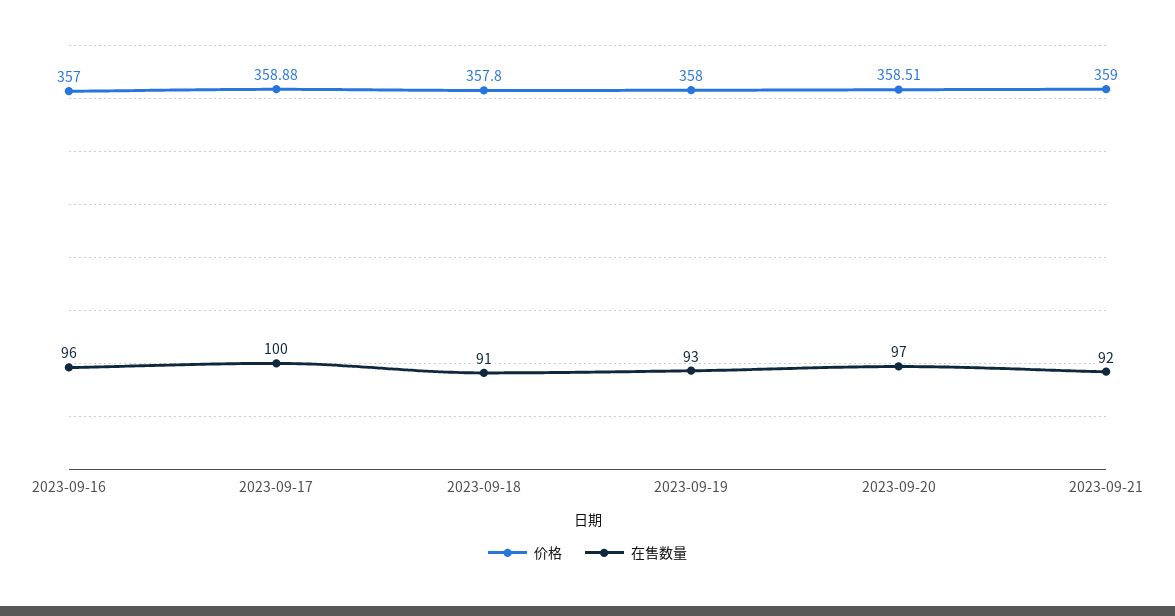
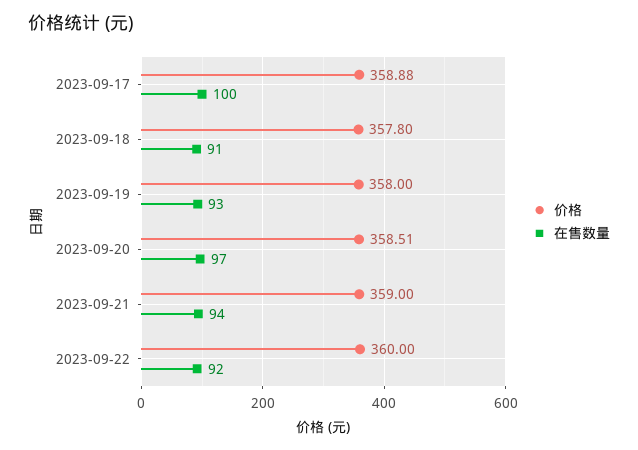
价格, 2023-09-16: 357 -> none
在售数量, 2023-09-16: 96 -> none
在售数量, 2023-09-21: 92 -> 94
价格, 2023-09-22: none -> 360
在售数量, 2023-09-22: none -> 92

